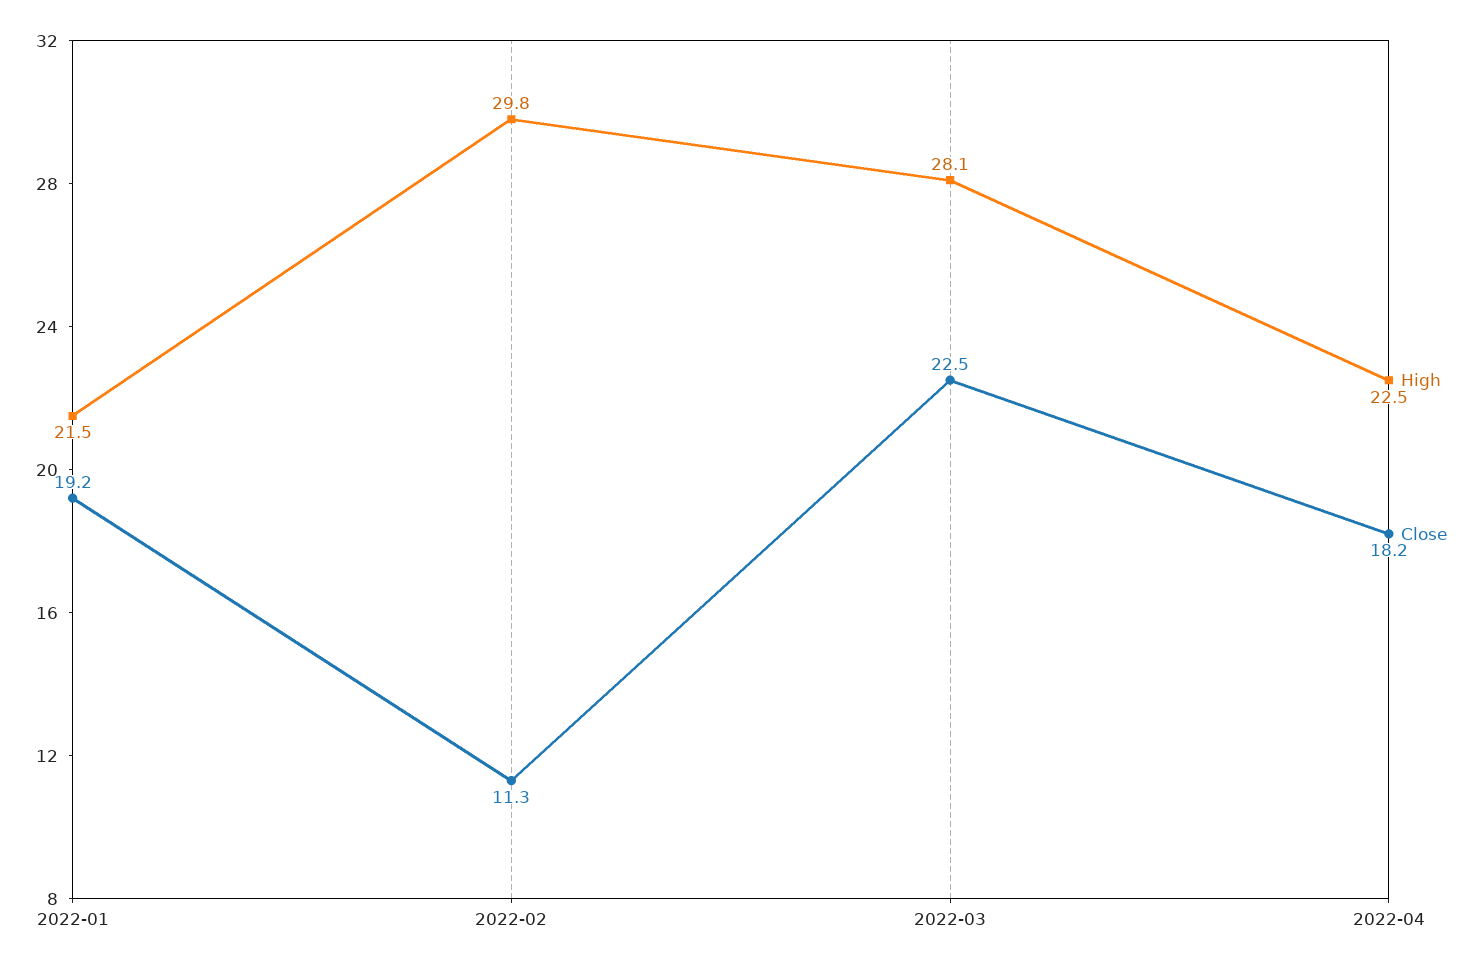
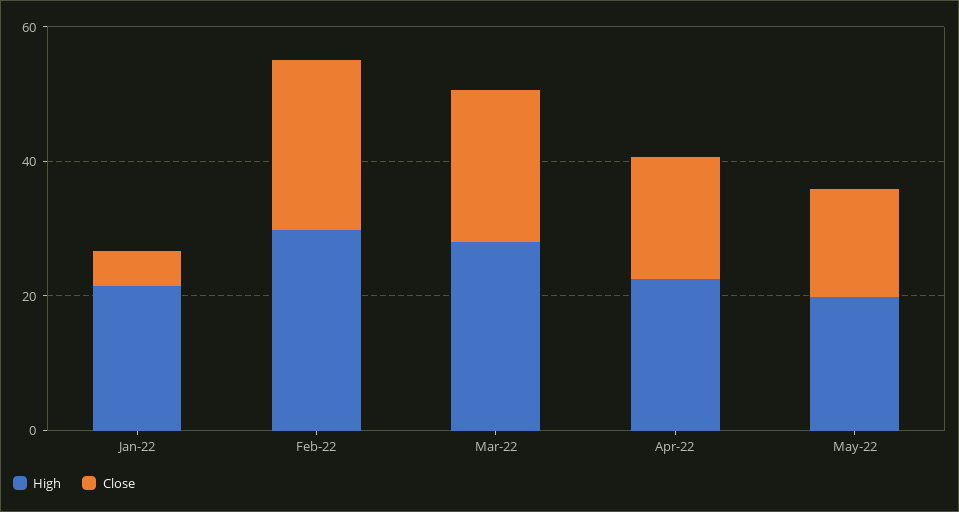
Close, 2022-01: 19.2 -> 5
Close, 2022-02: 11.3 -> 25
High, May-22: none -> 20
Close, May-22: none -> 15

